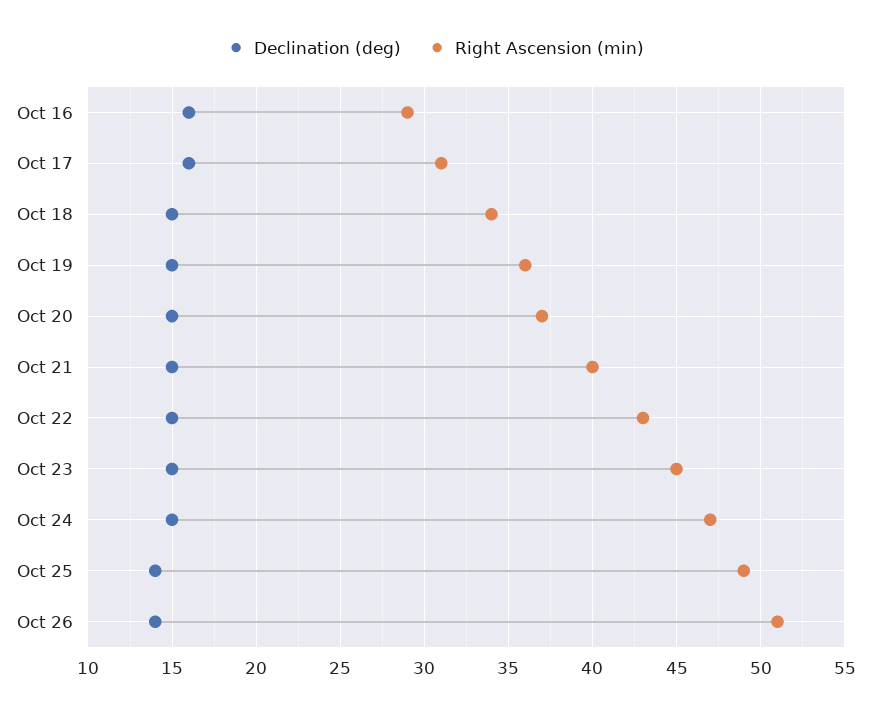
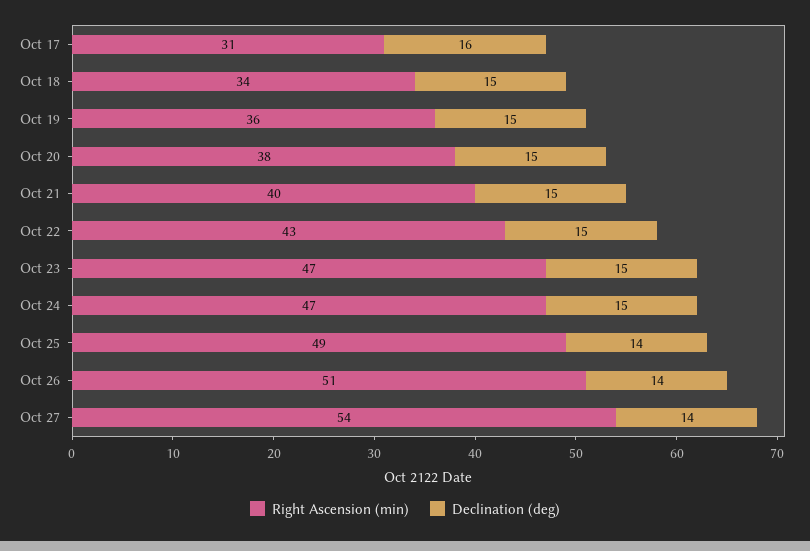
Declination (deg), Oct 16: 16 -> none
Right Ascension (min), Oct 16: 29 -> none
Right Ascension (min), Oct 20: 37 -> 38
Right Ascension (min), Oct 23: 45 -> 47
Right Ascension (min), Oct 27: none -> 54
Declination (deg), Oct 27: none -> 14

